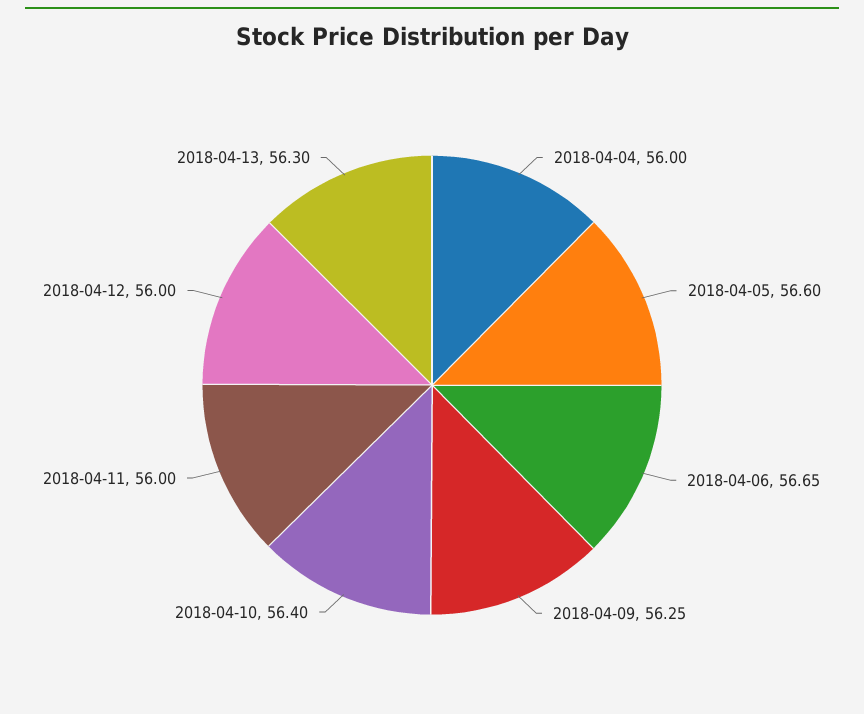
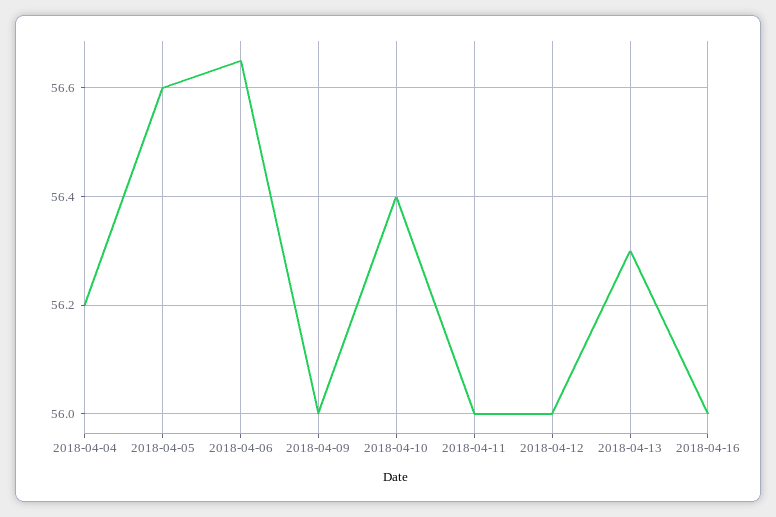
2018-04-04: 56 -> 56.2
2018-04-09: 56.25 -> 56
2018-04-16: none -> 56

